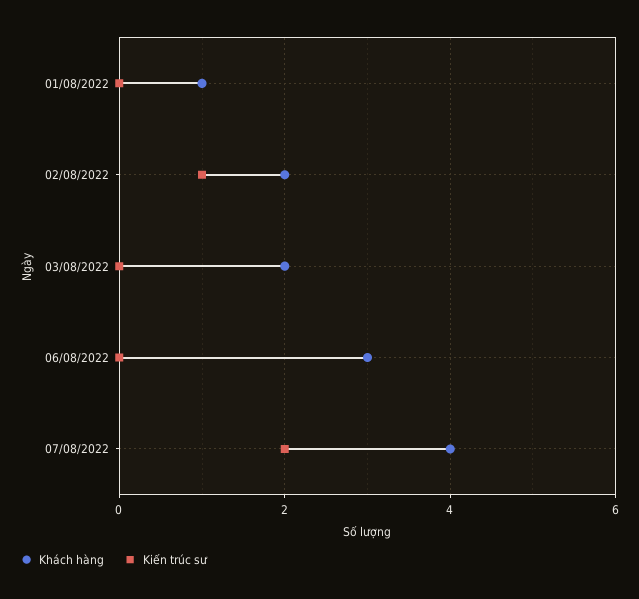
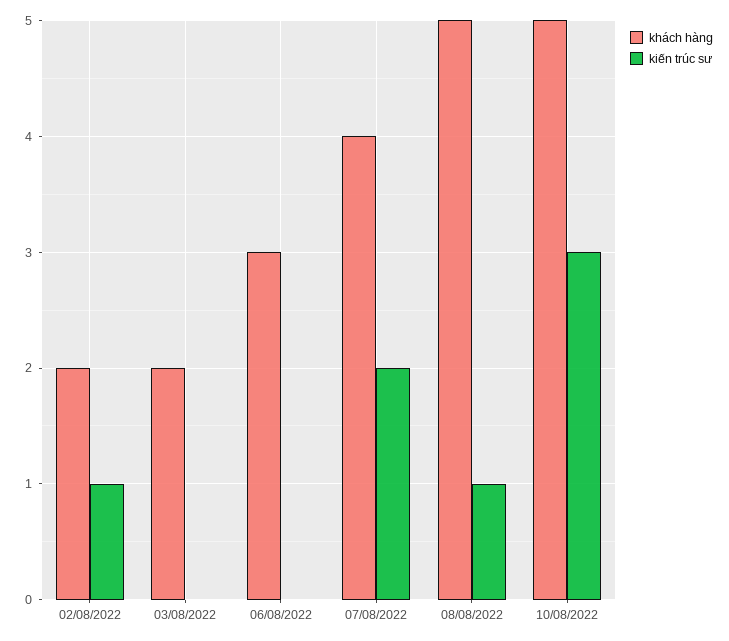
Khách hàng, 01/08/2022: 1 -> none
Kiến trúc sư, 01/08/2022: 0 -> none
Khách hàng, 08/08/2022: none -> 5
Kiến trúc sư, 08/08/2022: none -> 1
Khách hàng, 10/08/2022: none -> 5
Kiến trúc sư, 10/08/2022: none -> 3

